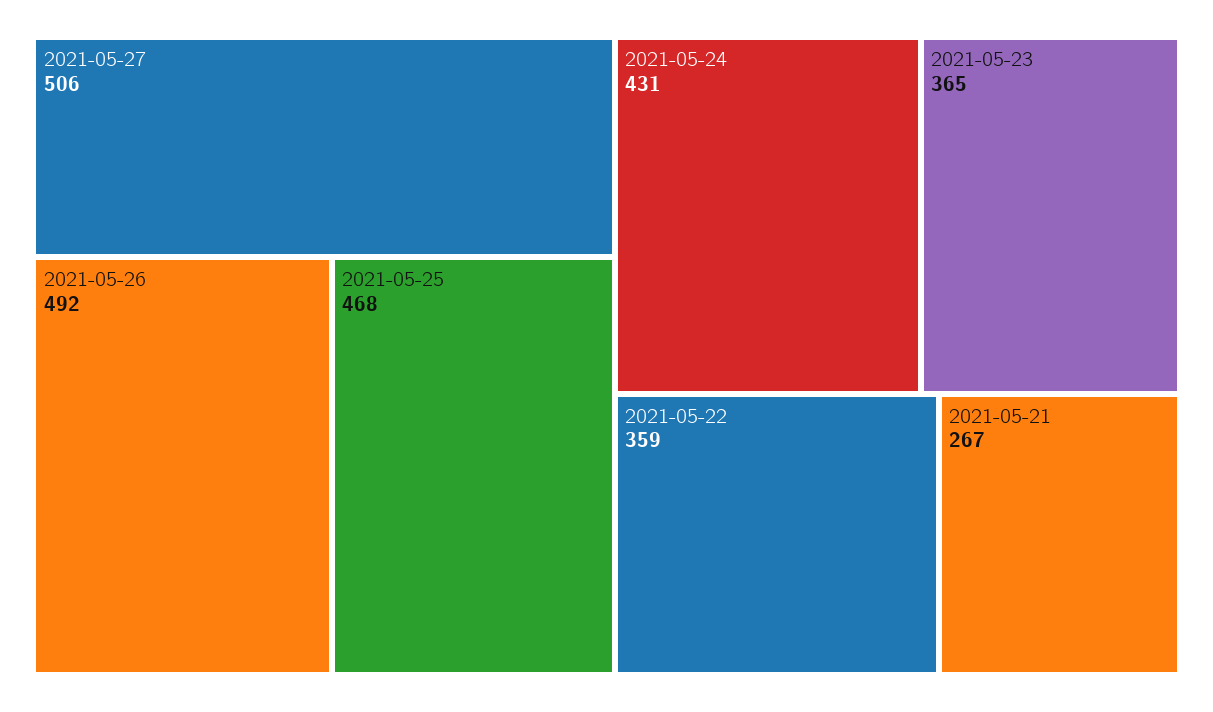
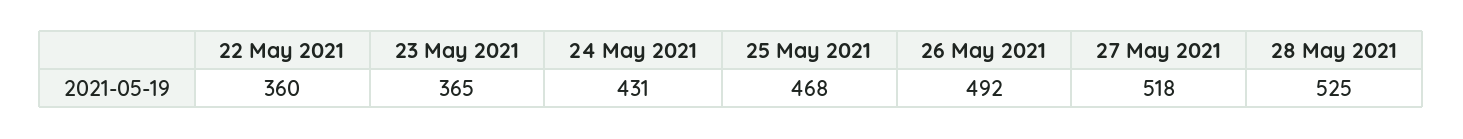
2021-05-27: 506 -> 518
2021-05-22: 359 -> 360
2021-05-21: 267 -> none
28 May 2021: none -> 525

